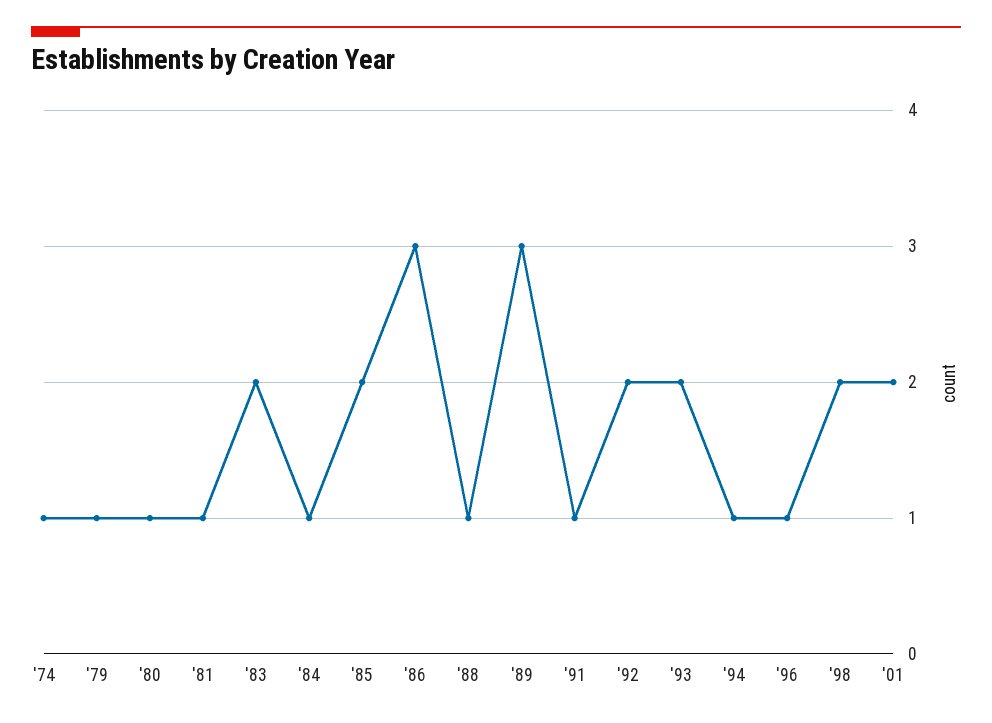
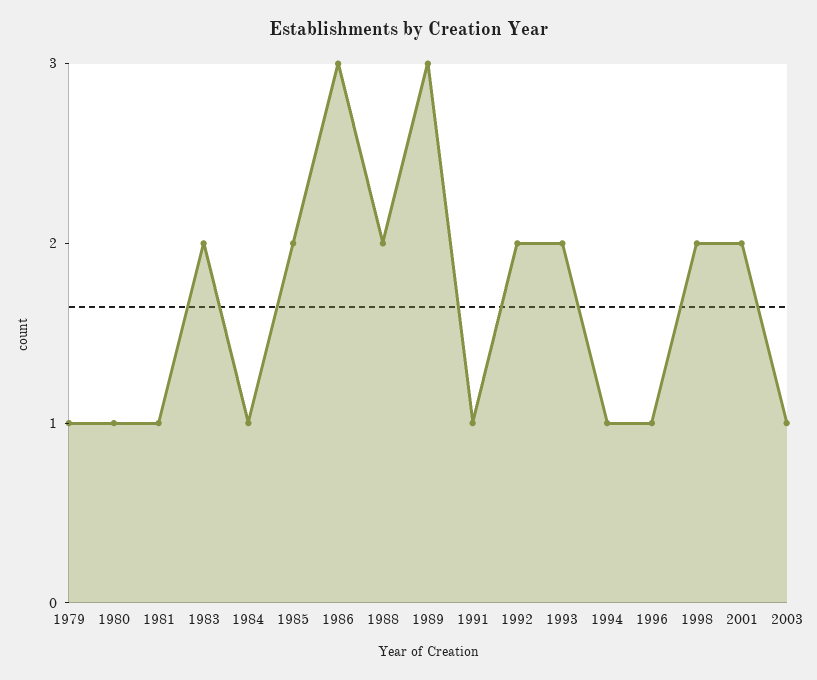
'74: 1 -> none
'88: 1 -> 2
2003: none -> 1

